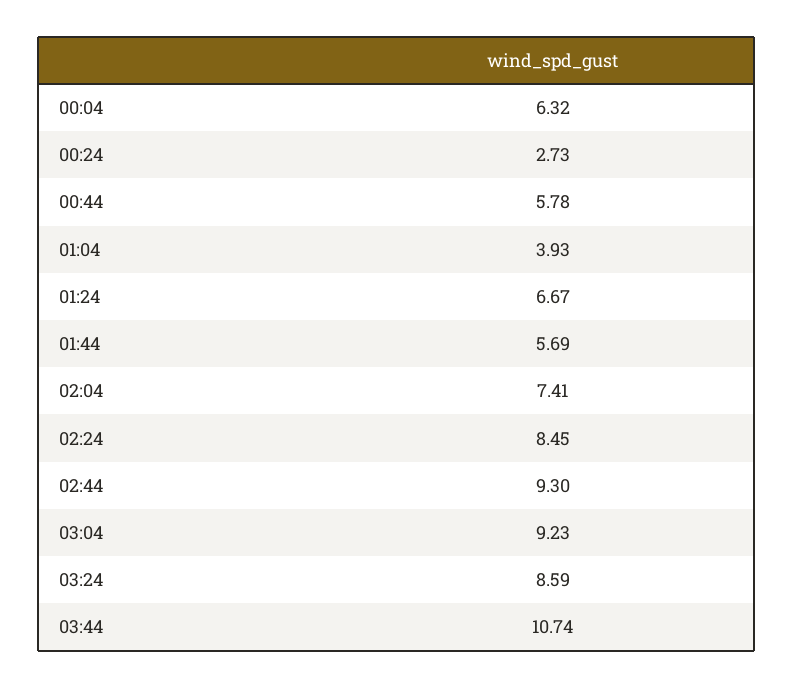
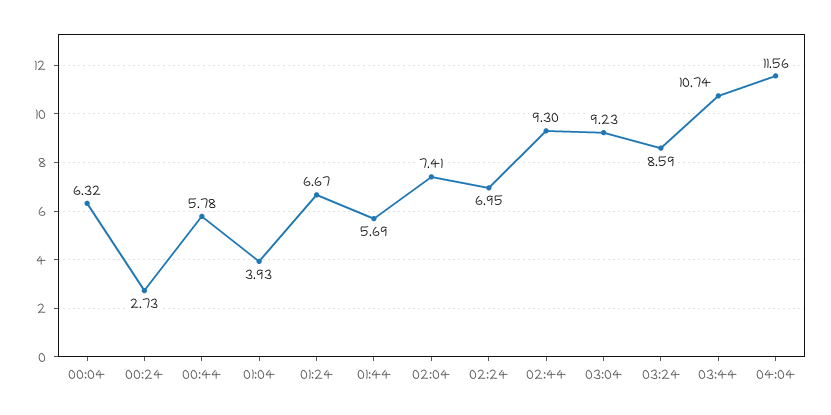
02:24: 8.45 -> 6.95
04:04: none -> 11.56

